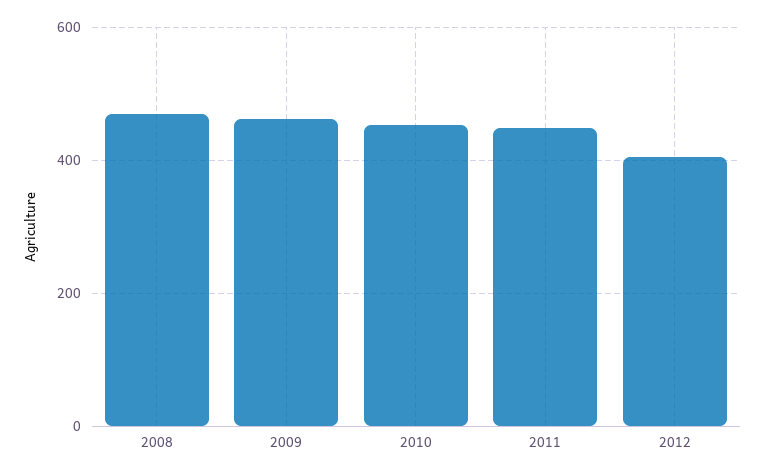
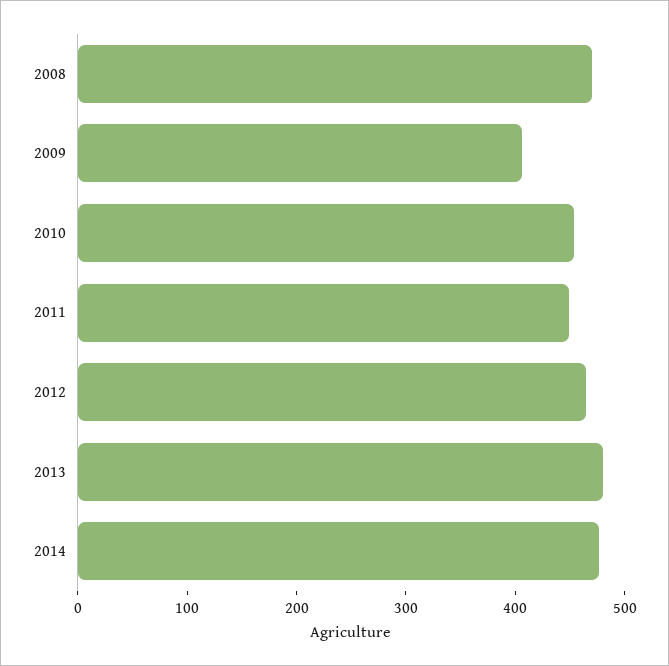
2009: 460 -> 400
2012: 400 -> 460
2013: none -> 480
2014: none -> 480

